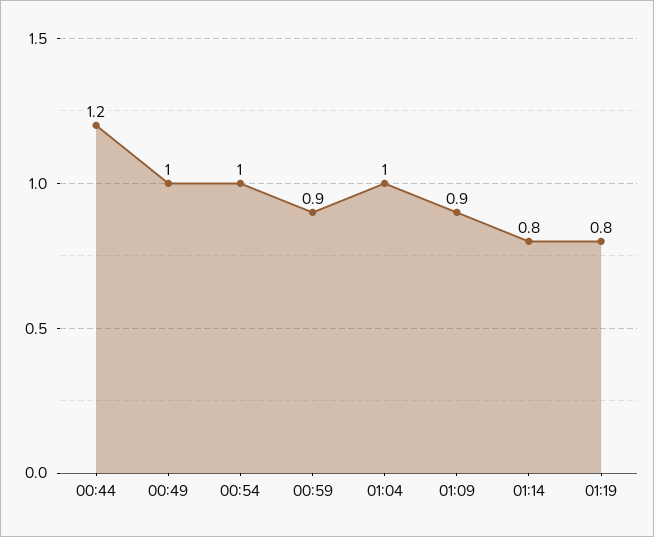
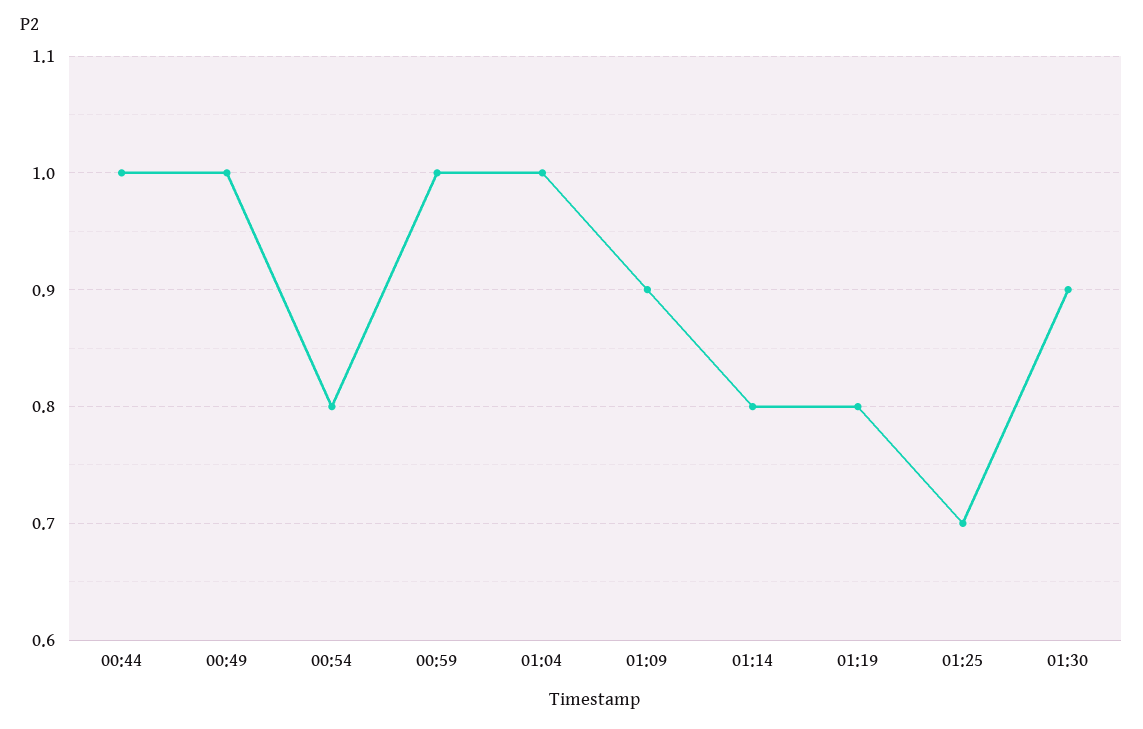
00:44: 1.2 -> 1
00:54: 1 -> 0.8
00:59: 0.9 -> 1
01:25: none -> 0.7
01:30: none -> 0.9

